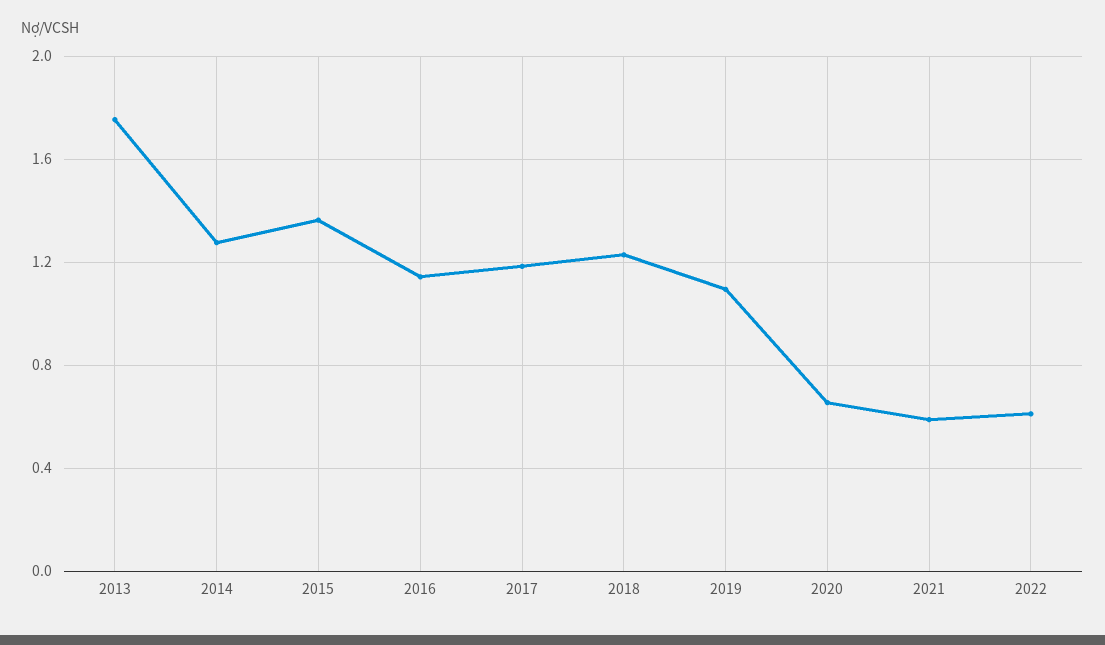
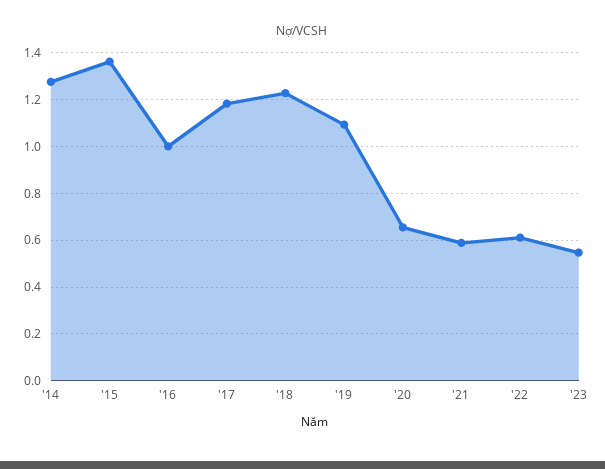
2013: 1.75 -> none
2016: 1.15 -> 1
'23: none -> 0.55

